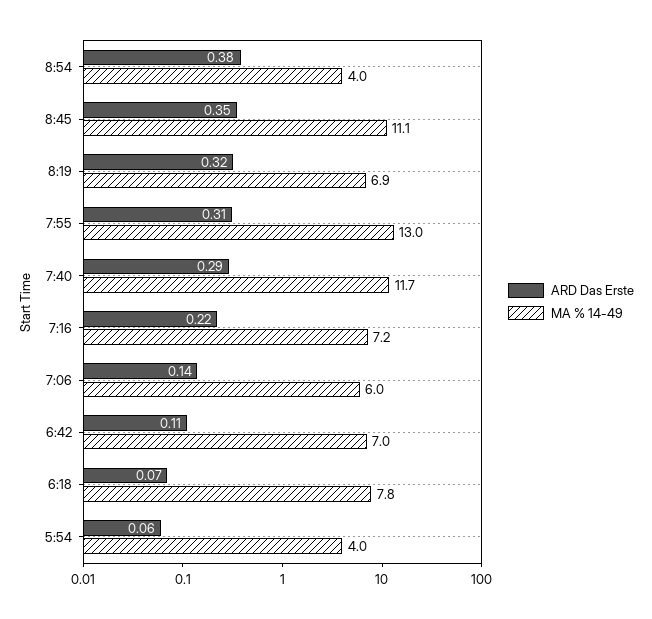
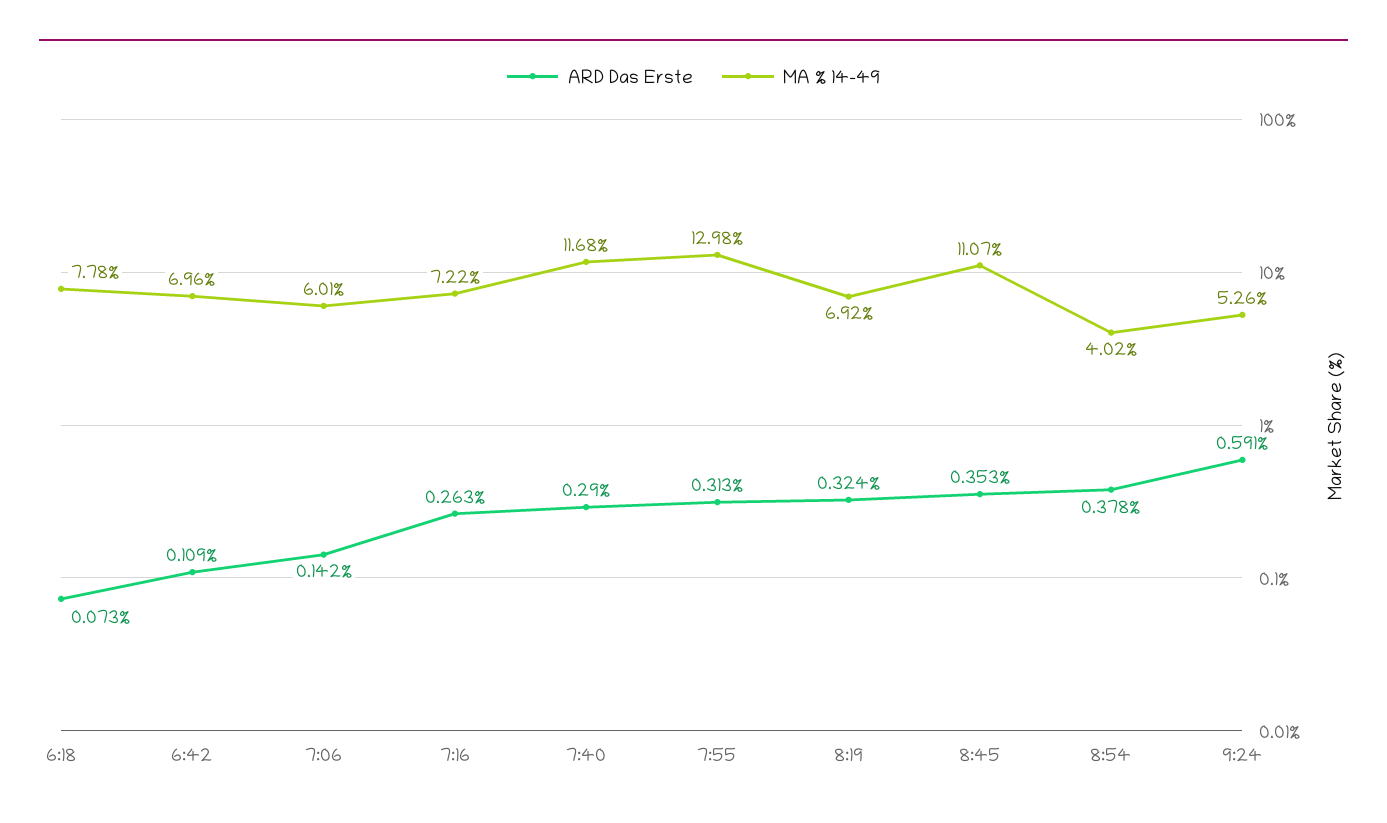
ARD Das Erste, 7:16: 0.22 -> 0.263
ARD Das Erste, 5:54: 0.06 -> none
MA % 14-49, 5:54: 4 -> none
ARD Das Erste, 9:24: none -> 0.591
MA % 14-49, 9:24: none -> 5.26

